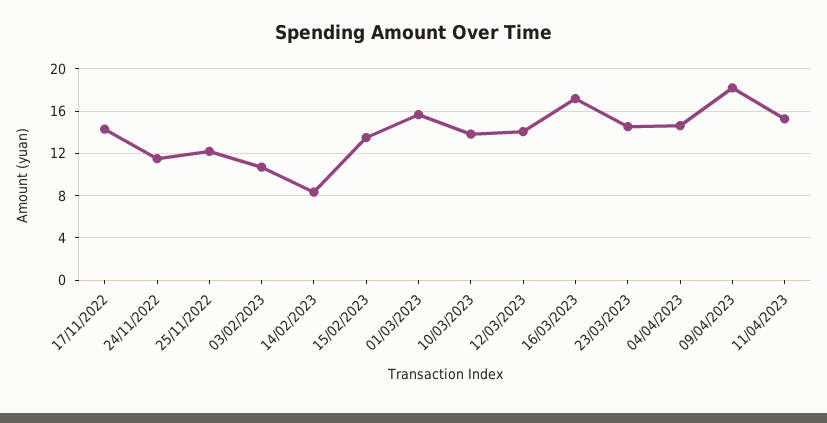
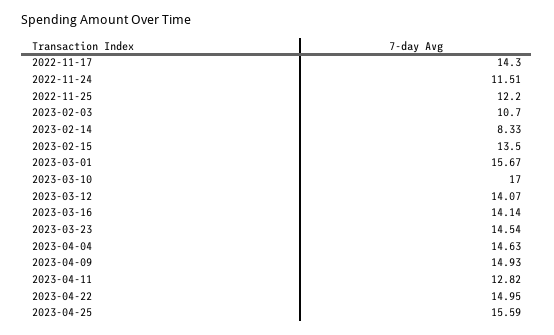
10/03/2023: 14 -> 17
16/03/2023: 17 -> 14.14
09/04/2023: 18 -> 14.93
11/04/2023: 15 -> 12.82
2023-04-22: none -> 14.95
2023-04-25: none -> 15.59

